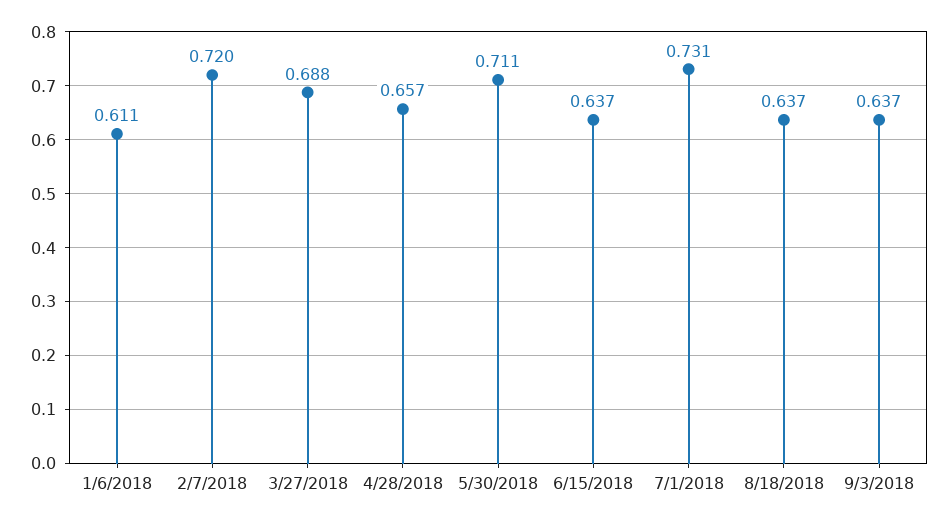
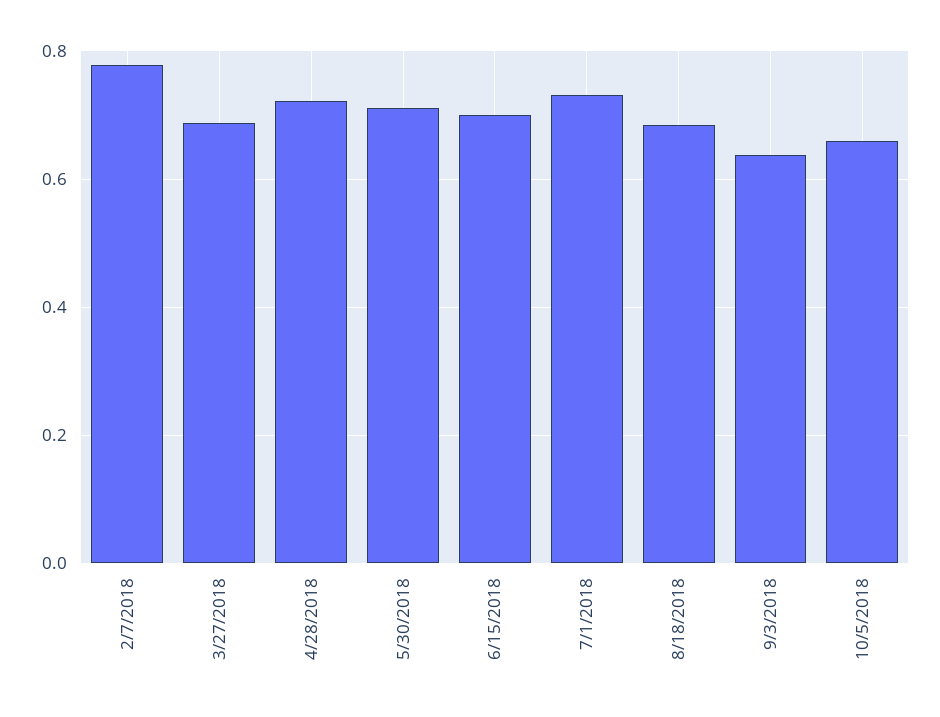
1/6/2018: 0.611 -> none
2/7/2018: 0.72 -> 0.78
4/28/2018: 0.657 -> 0.72
6/15/2018: 0.637 -> 0.7
8/18/2018: 0.637 -> 0.68
10/5/2018: none -> 0.66

